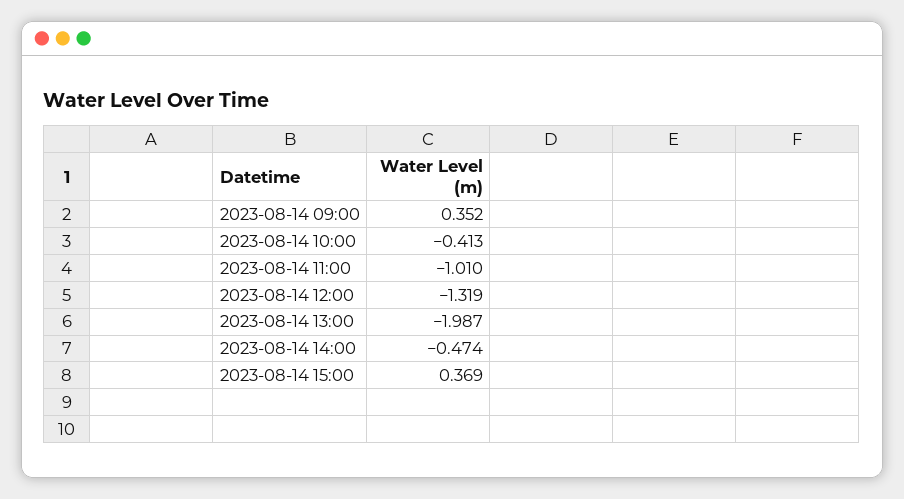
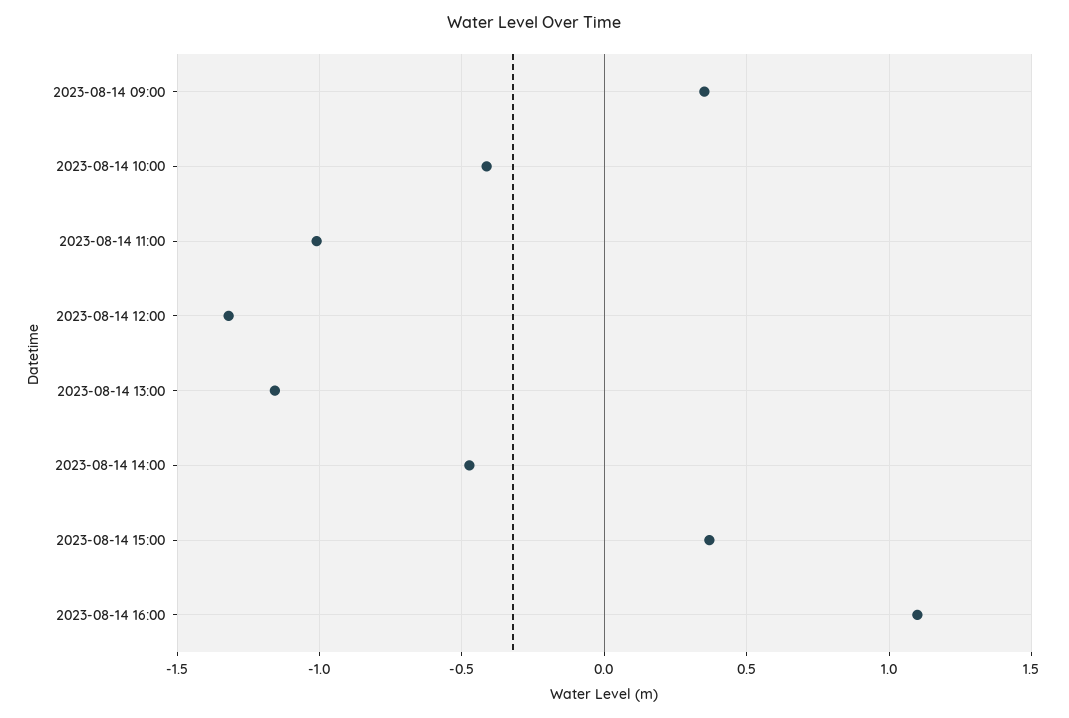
2023-08-14 13:00: -1.987 -> -1.15
2023-08-14 16:00: none -> 1.1

